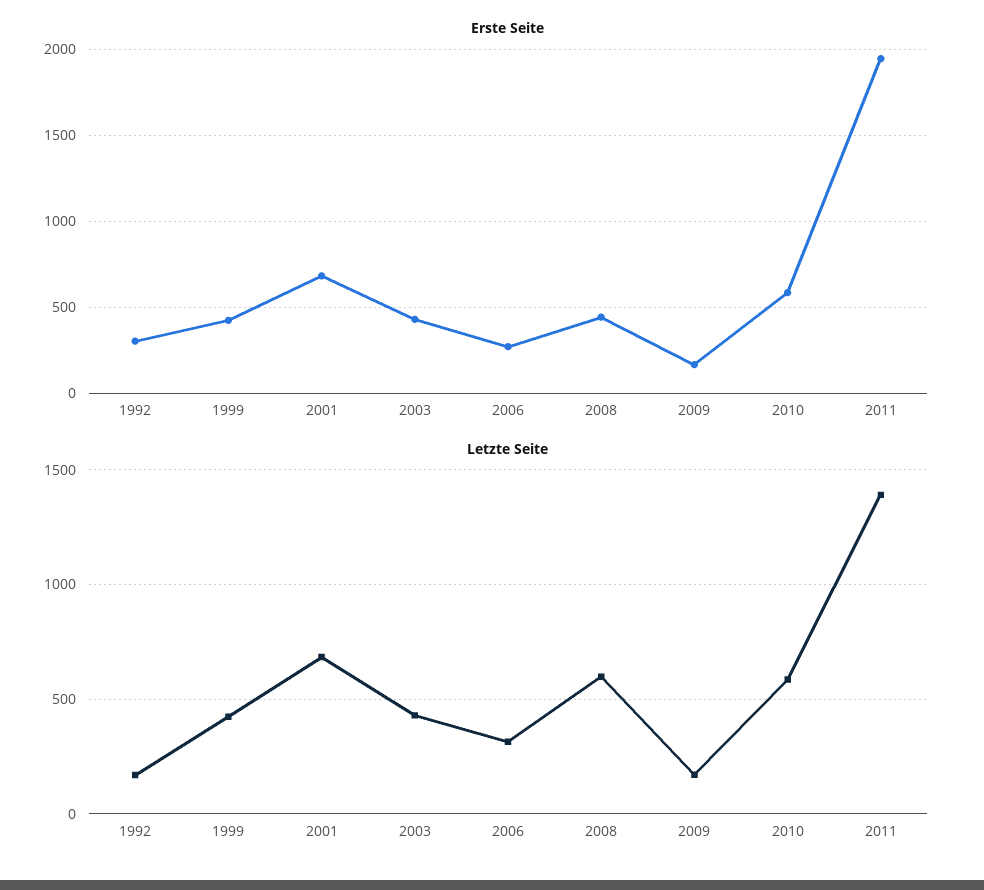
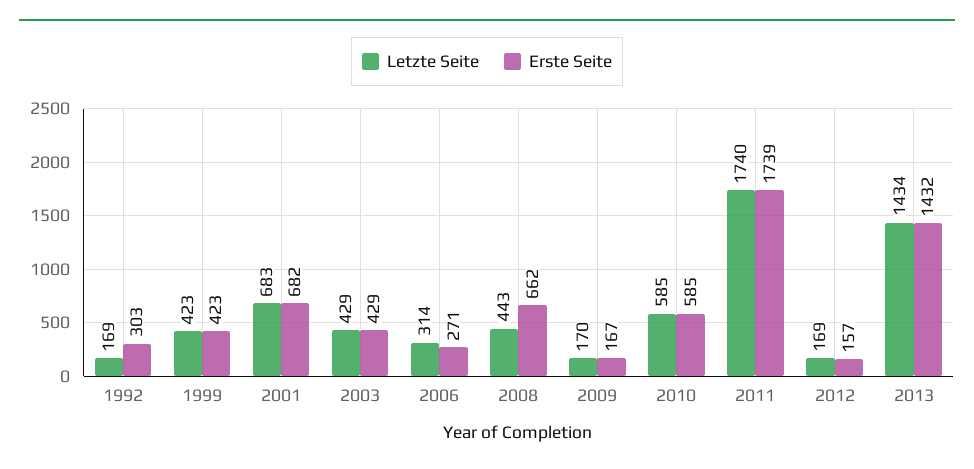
Erste Seite, 2008: 450 -> 662
Erste Seite, 2011: 1950 -> 1739
Letzte Seite, 2008: 600 -> 443
Letzte Seite, 2011: 1400 -> 1740
Letzte Seite, 2012: none -> 169
Erste Seite, 2012: none -> 157
Letzte Seite, 2013: none -> 1434
Erste Seite, 2013: none -> 1432

